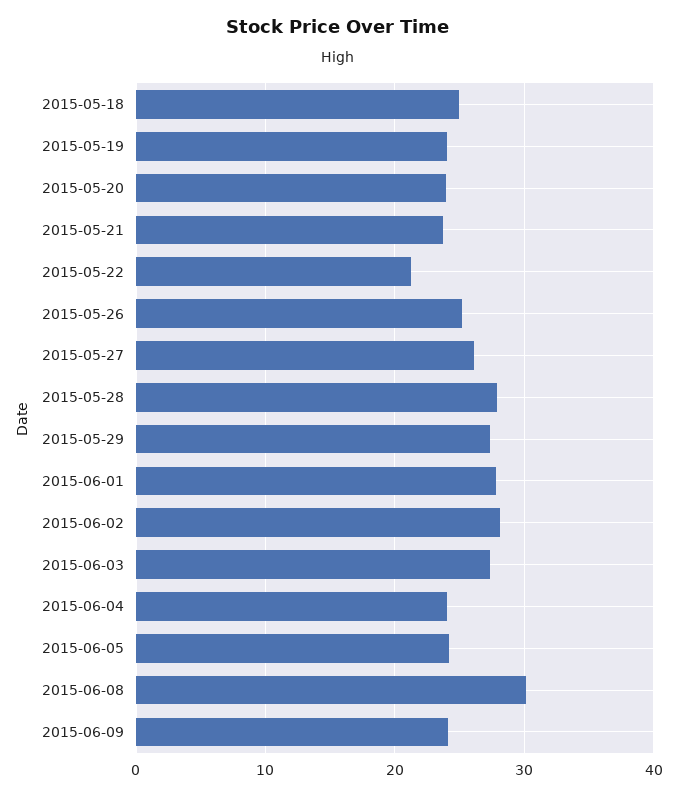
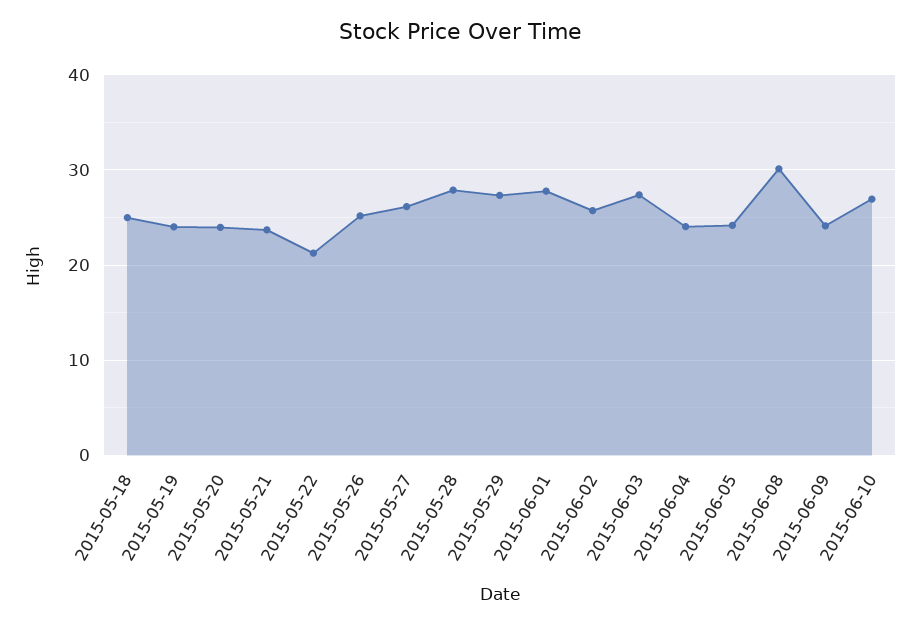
2015-06-02: 28 -> 26
2015-06-10: none -> 27

